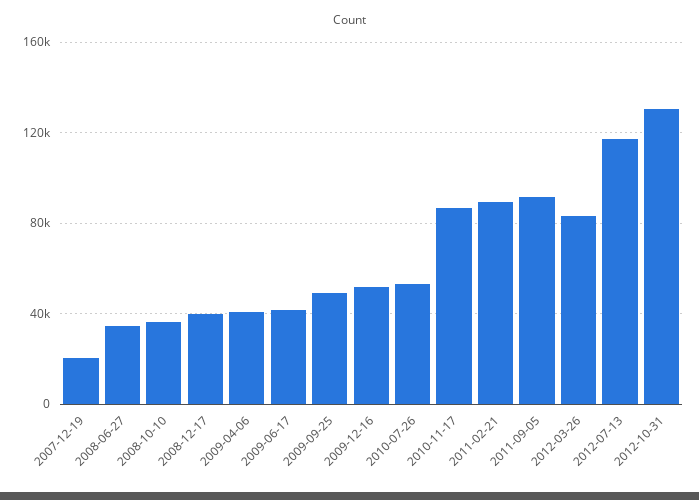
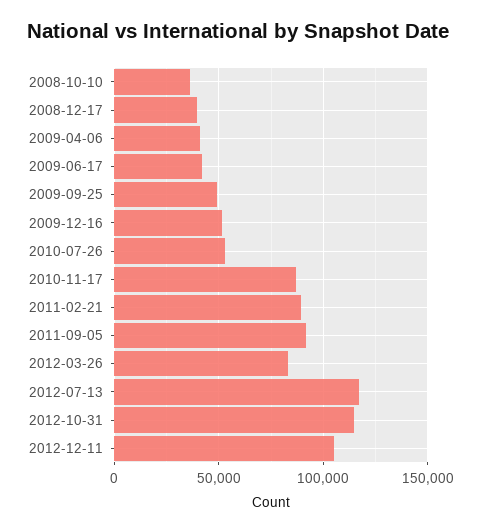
2007-12-19: 20000 -> none
2008-06-27: 35000 -> none
2012-10-31: 130000 -> 115000
2012-12-11: none -> 105000

